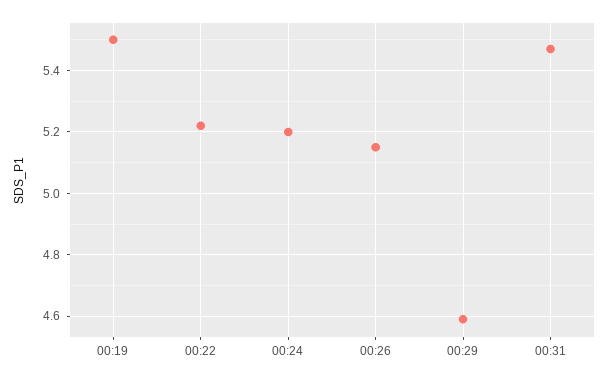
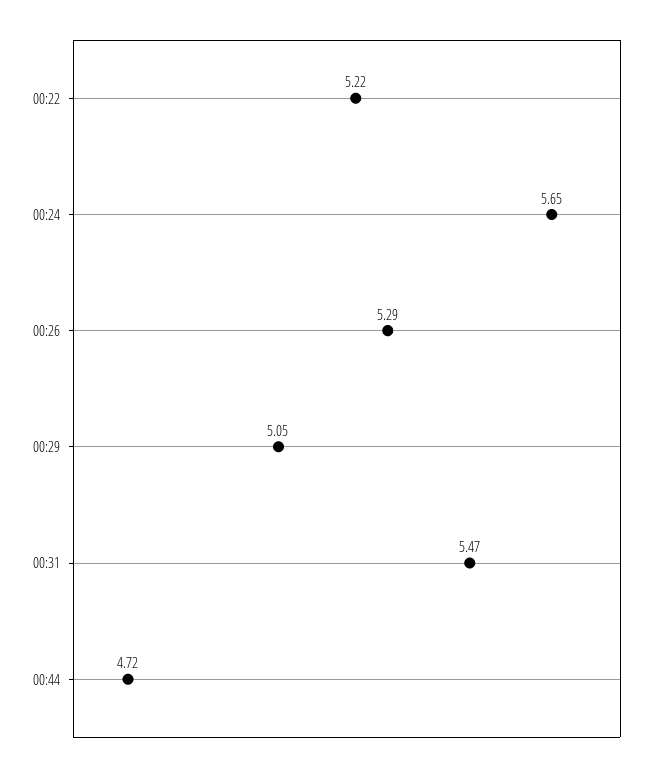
00:19: 5.5 -> none
00:24: 5.2 -> 5.65
00:26: 5.15 -> 5.29
00:29: 4.6 -> 5.05
00:44: none -> 4.72

